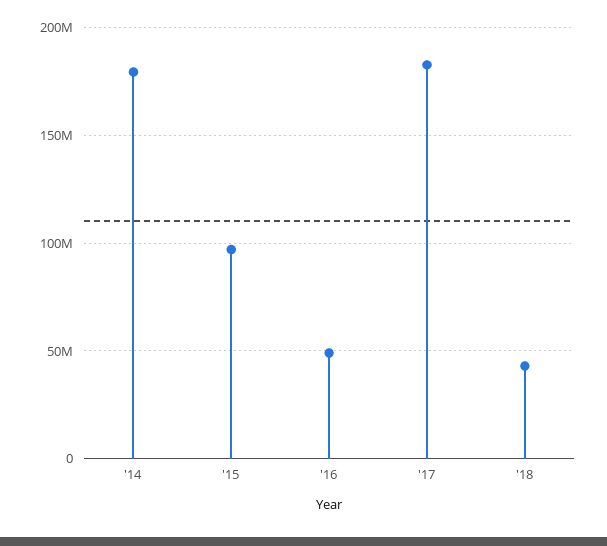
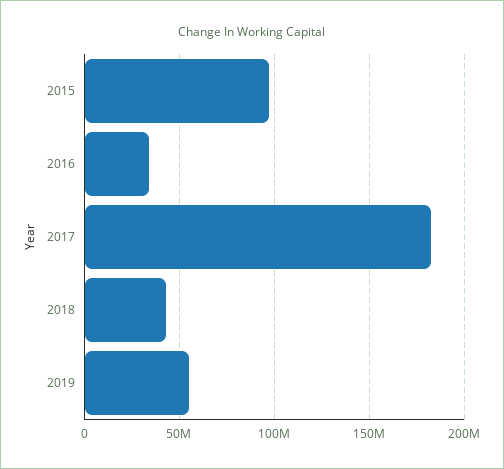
'14: 180000000 -> none
'16: 50000000 -> 35000000
2019: none -> 55000000

